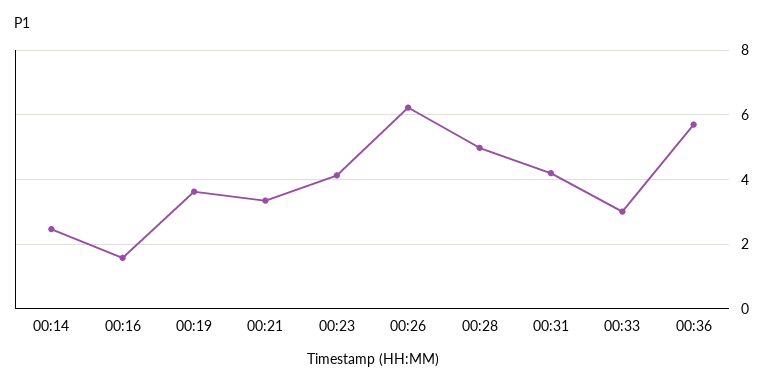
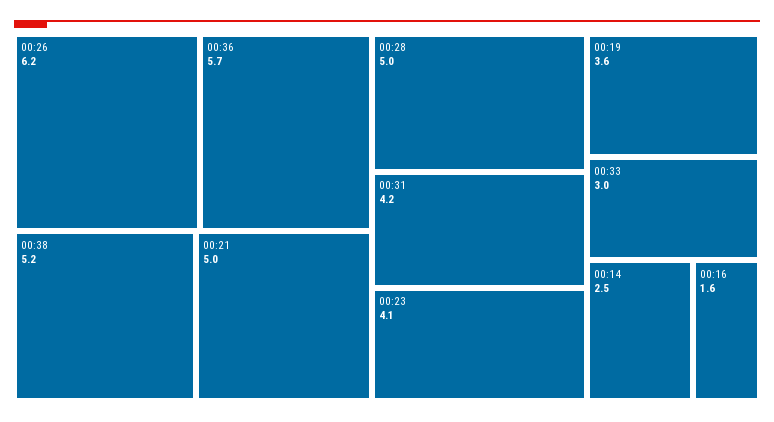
00:21: 3.4 -> 5
00:38: none -> 5.2

